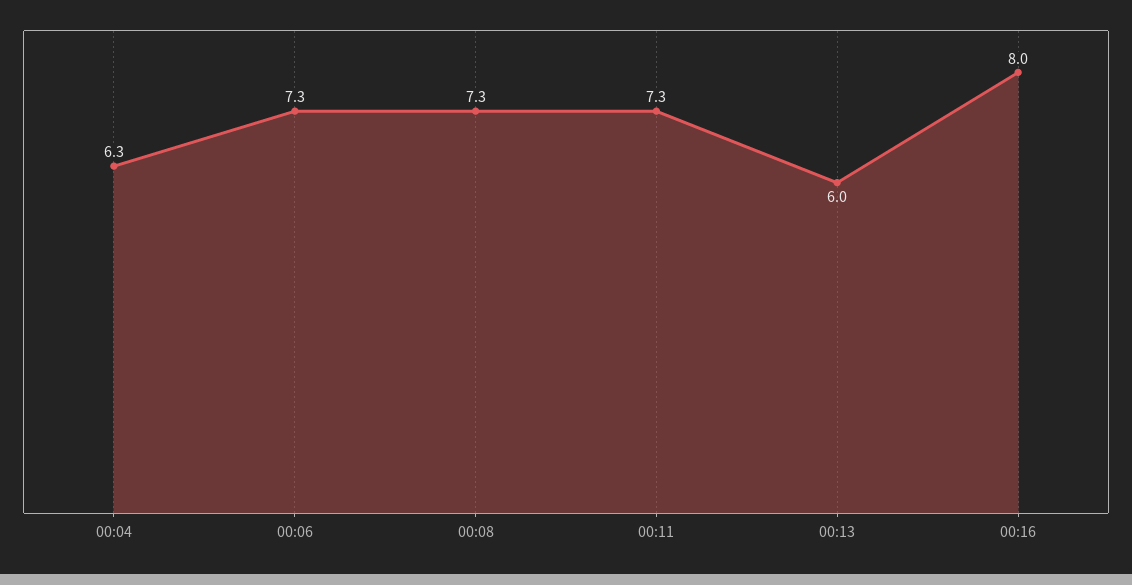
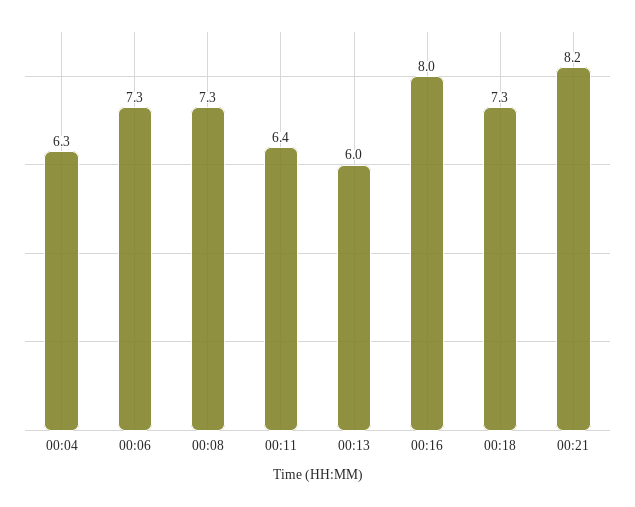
00:11: 7.3 -> 6.4
00:18: none -> 7.3
00:21: none -> 8.2

